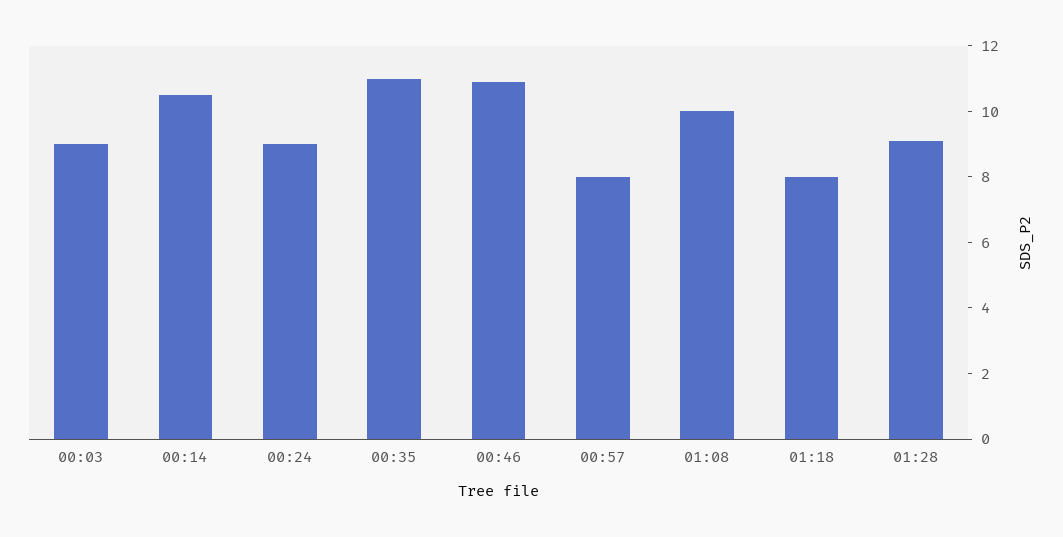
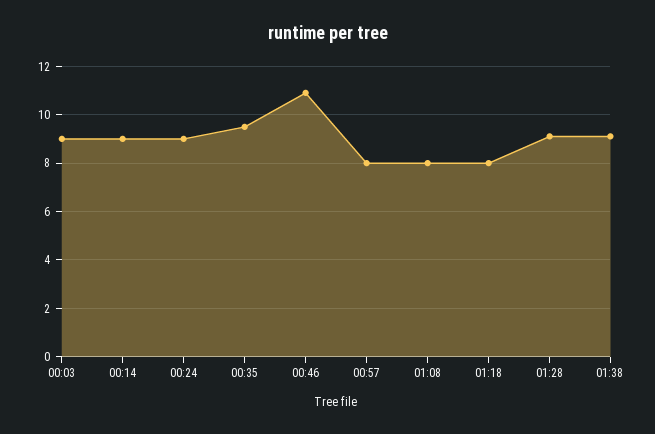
00:14: 10.5 -> 9
00:35: 11 -> 9.5
01:08: 10 -> 8
01:38: none -> 9

